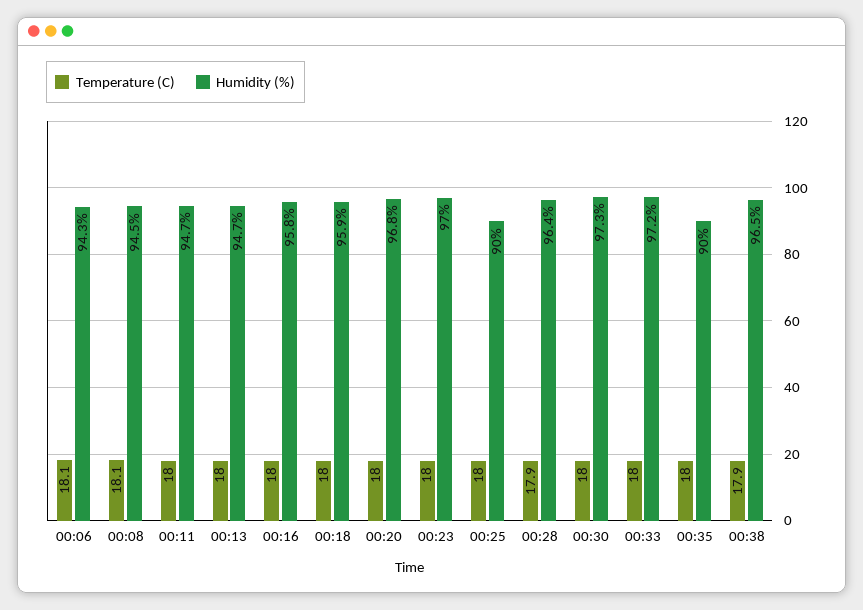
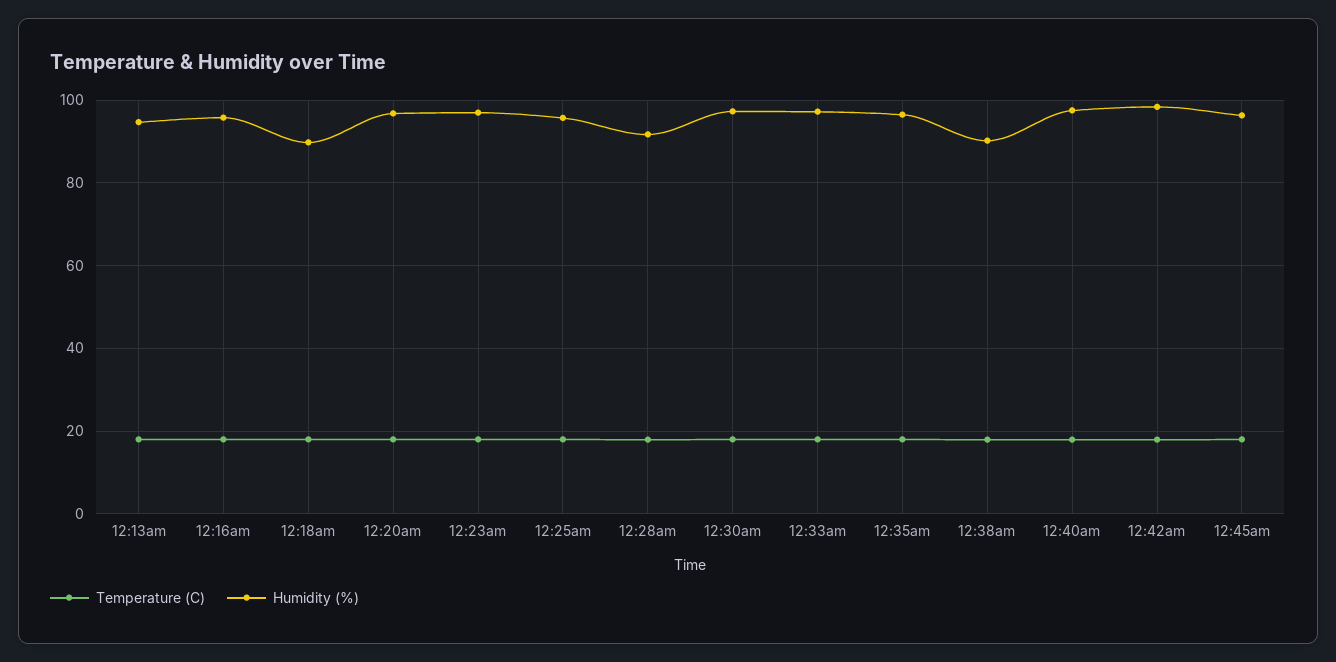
Temperature (C), 00:06: 18.1 -> none
Humidity (%), 00:06: 94.3 -> none
Temperature (C), 00:08: 18.1 -> none
Humidity (%), 00:08: 94.5 -> none
Temperature (C), 00:11: 18 -> none
Humidity (%), 00:11: 94.7 -> none
Humidity (%), 00:18: 95.9 -> 90
Humidity (%), 00:25: 90 -> 96
Humidity (%), 00:28: 96.4 -> 92
Humidity (%), 00:35: 90 -> 96
Humidity (%), 00:38: 96.5 -> 90
Temperature (C), 12:40am: none -> 18
Humidity (%), 12:40am: none -> 98
Temperature (C), 12:42am: none -> 18
Humidity (%), 12:42am: none -> 98
Temperature (C), 12:45am: none -> 18
Humidity (%), 12:45am: none -> 96

